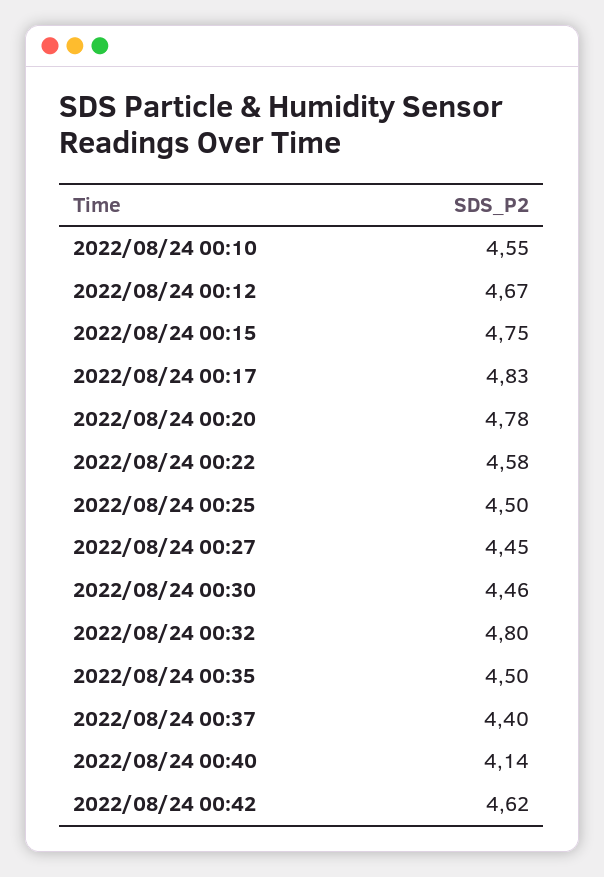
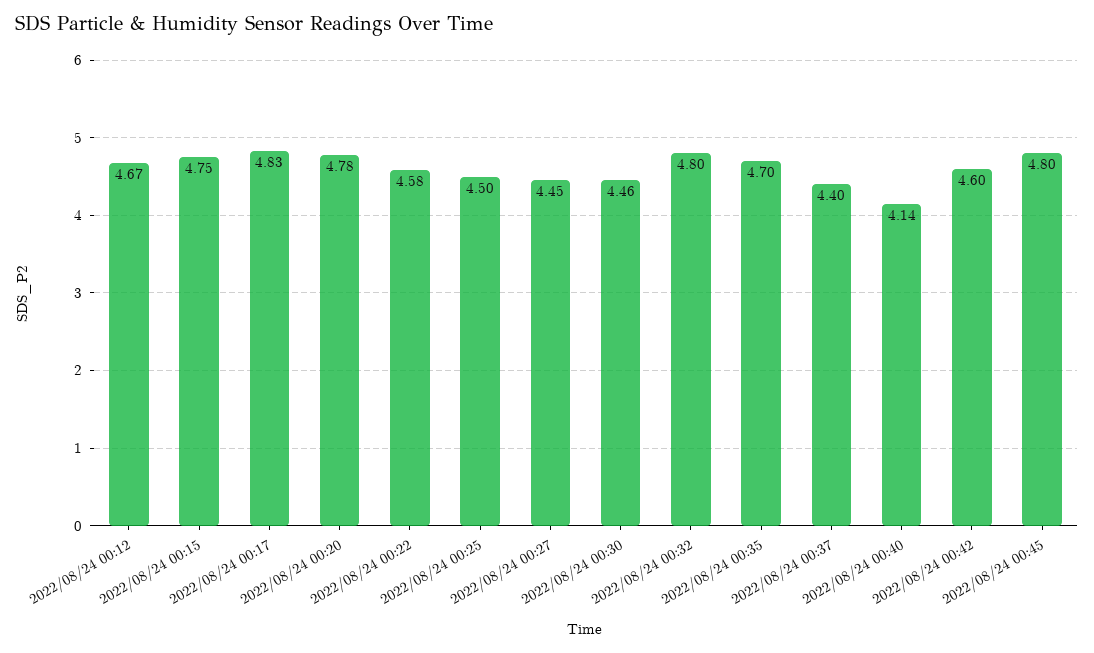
2022/08/24 00:10: 4.55 -> none
2022/08/24 00:35: 4.5 -> 4.7
2022/08/24 00:42: 4.62 -> 4.6
2022/08/24 00:45: none -> 4.8

